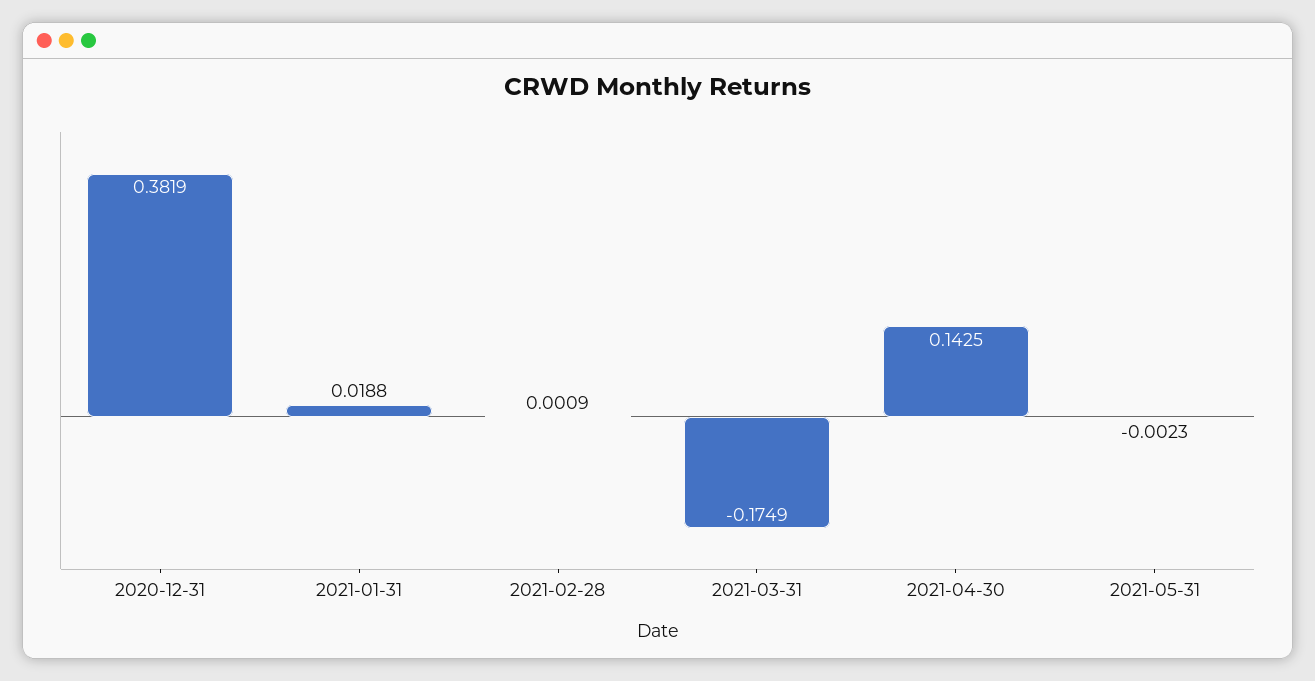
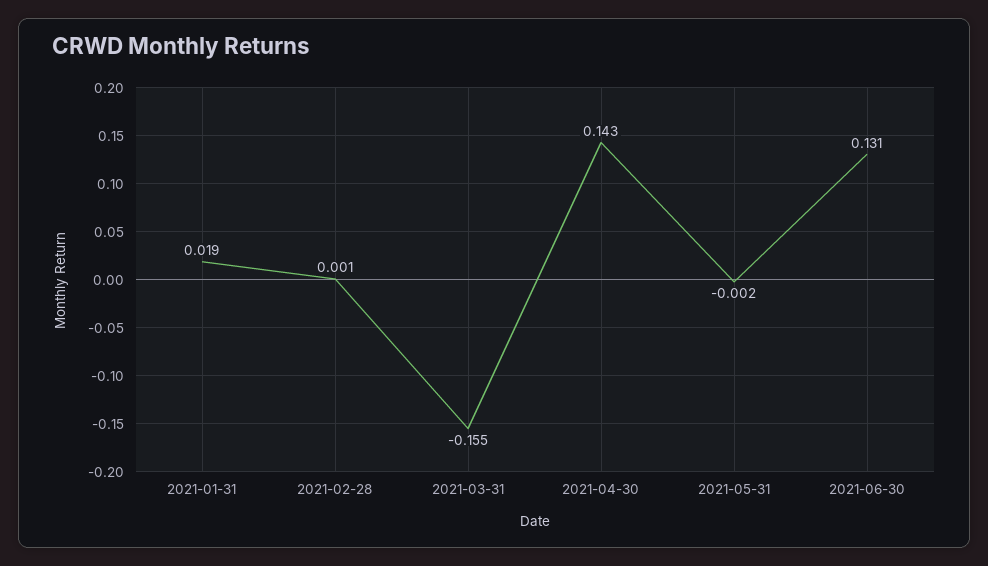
2020-12-31: 0.3819 -> none
2021-03-31: -0.1749 -> -0.155
2021-06-30: none -> 0.131

